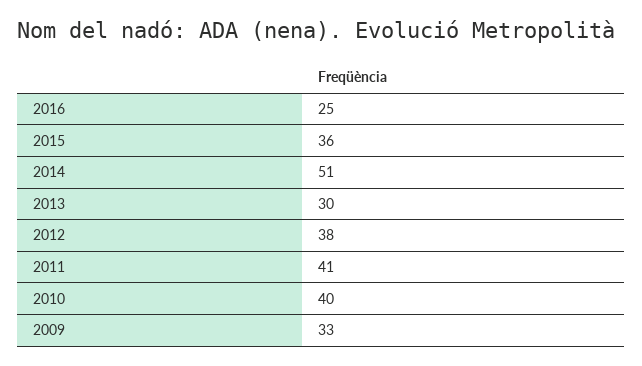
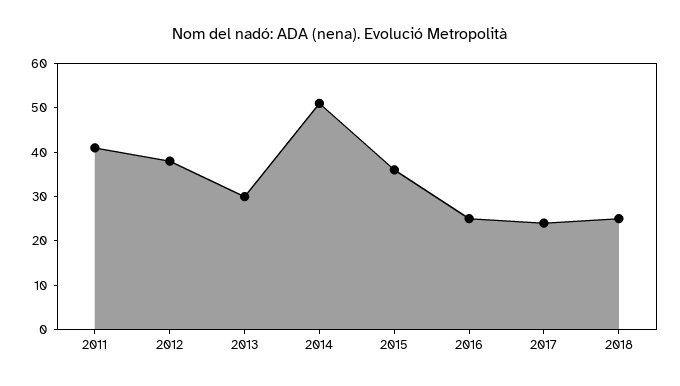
2010: 40 -> none
2009: 33 -> none
2017: none -> 25
2018: none -> 25

